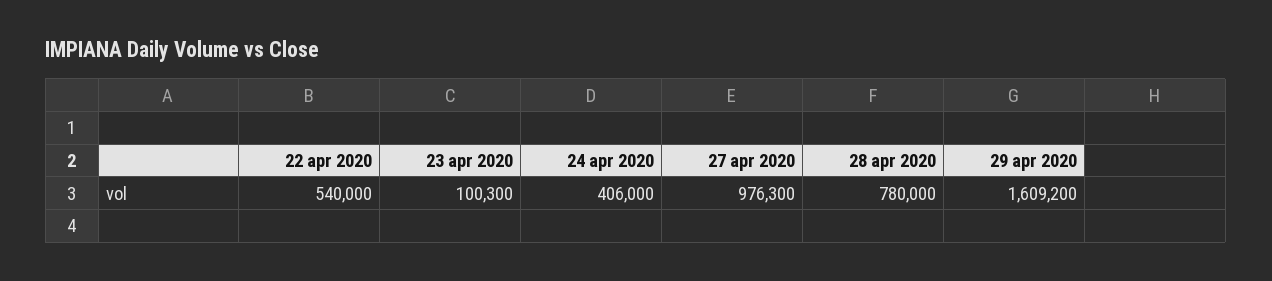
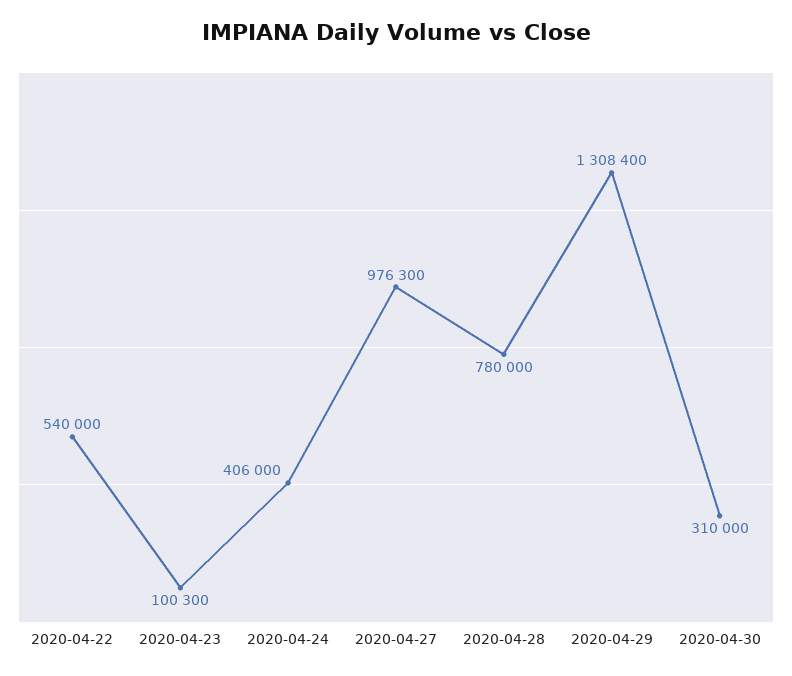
29 apr 2020: 1609200 -> 1308400
2020-04-30: none -> 310000

